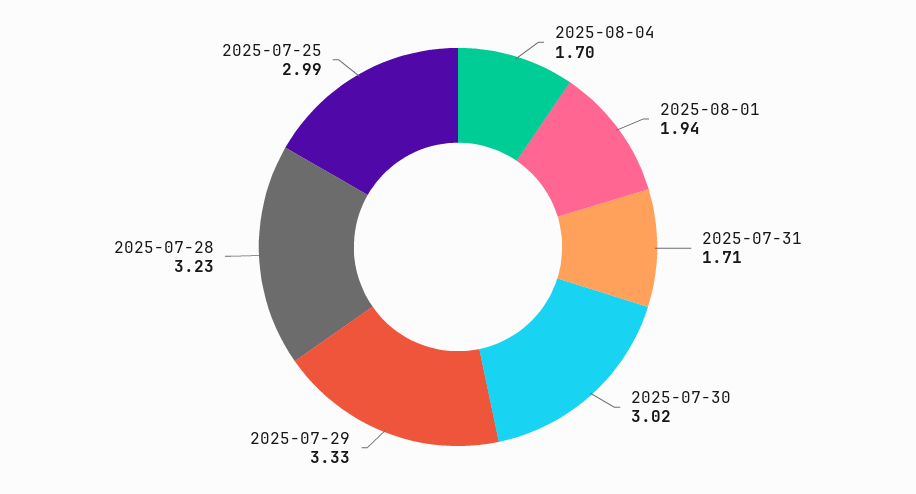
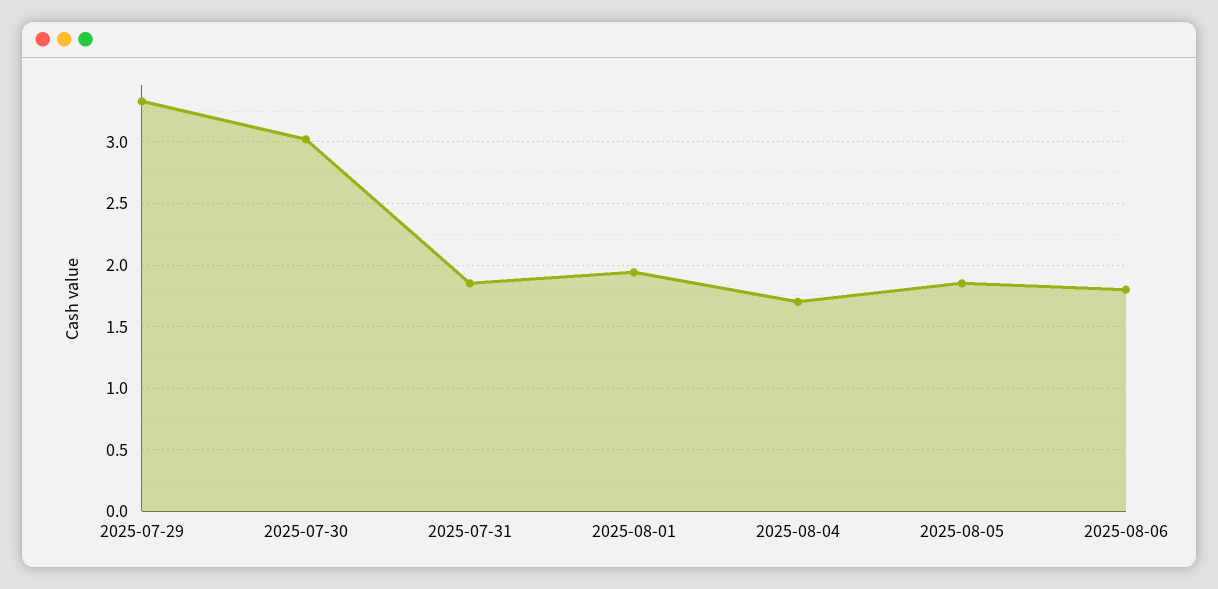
2025-07-31: 1.71 -> 1.85
2025-07-28: 3.23 -> none
2025-07-25: 2.99 -> none
2025-08-05: none -> 1.85
2025-08-06: none -> 1.8

